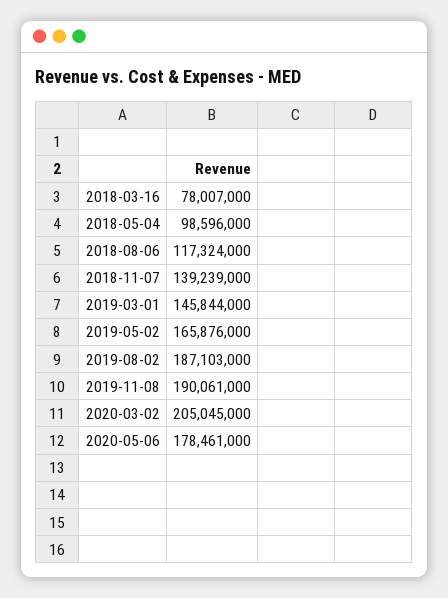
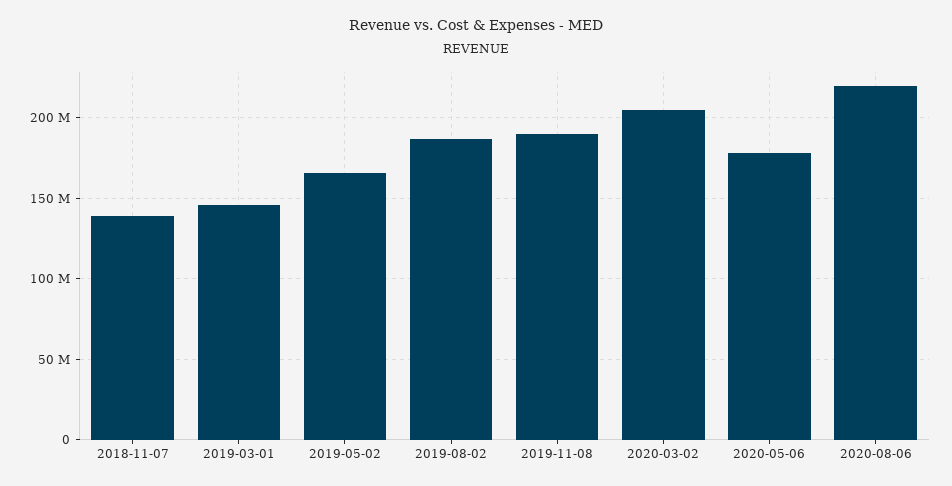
2018-03-16: 78007000 -> none
2018-05-04: 98596000 -> none
2018-08-06: 117324000 -> none
2020-08-06: none -> 220000000

